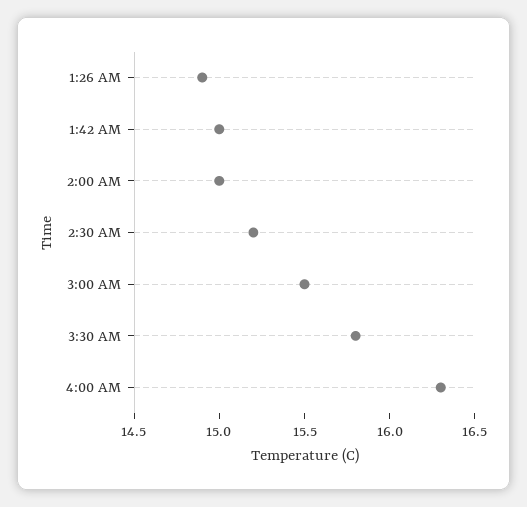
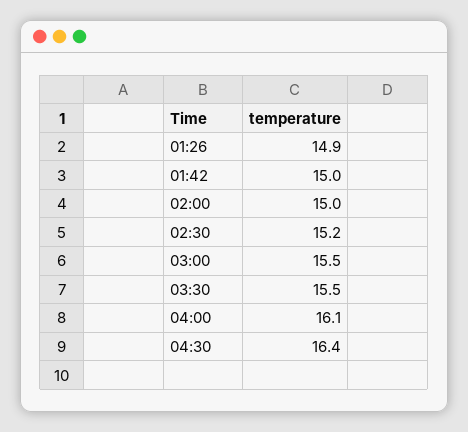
3:30 AM: 15.8 -> 15.5
4:00 AM: 16.3 -> 16.1
04:30: none -> 16.4

